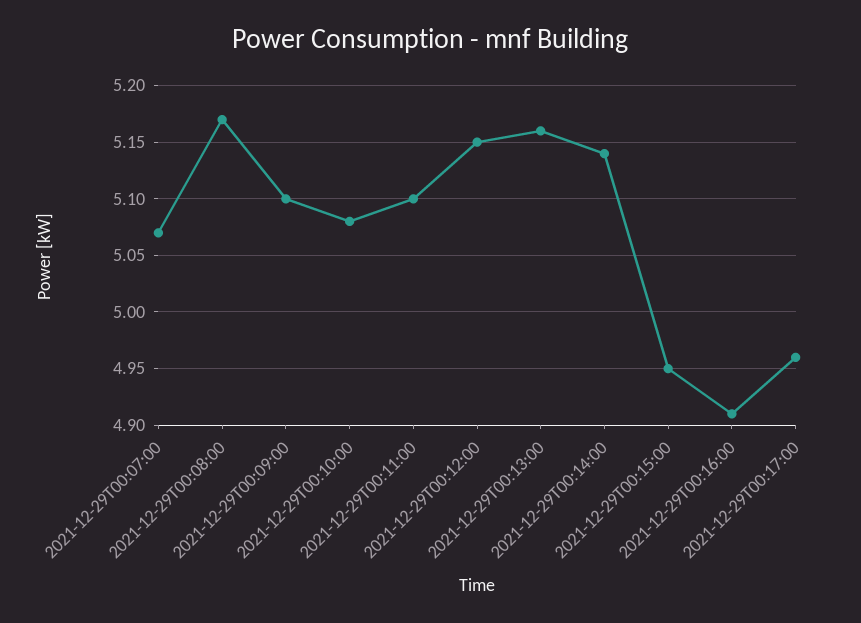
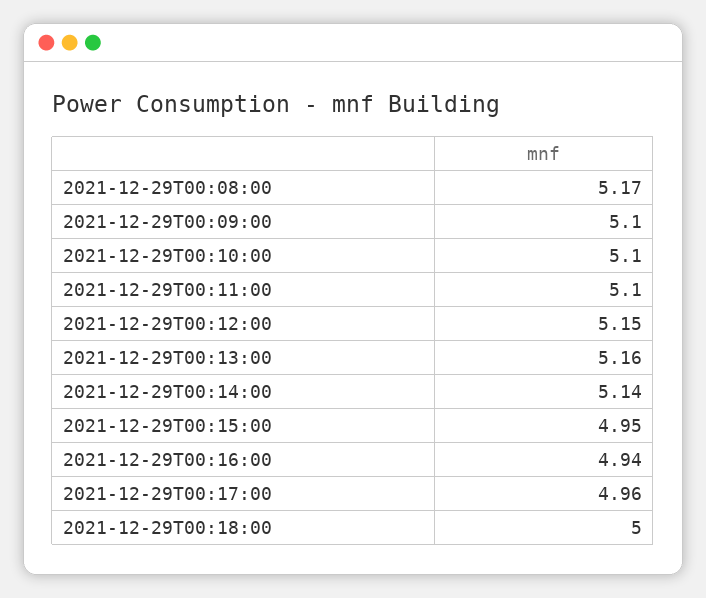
2021-12-29T00:07:00: 5.07 -> none
2021-12-29T00:10:00: 5.08 -> 5.1
2021-12-29T00:16:00: 4.91 -> 4.94
2021-12-29T00:18:00: none -> 5

